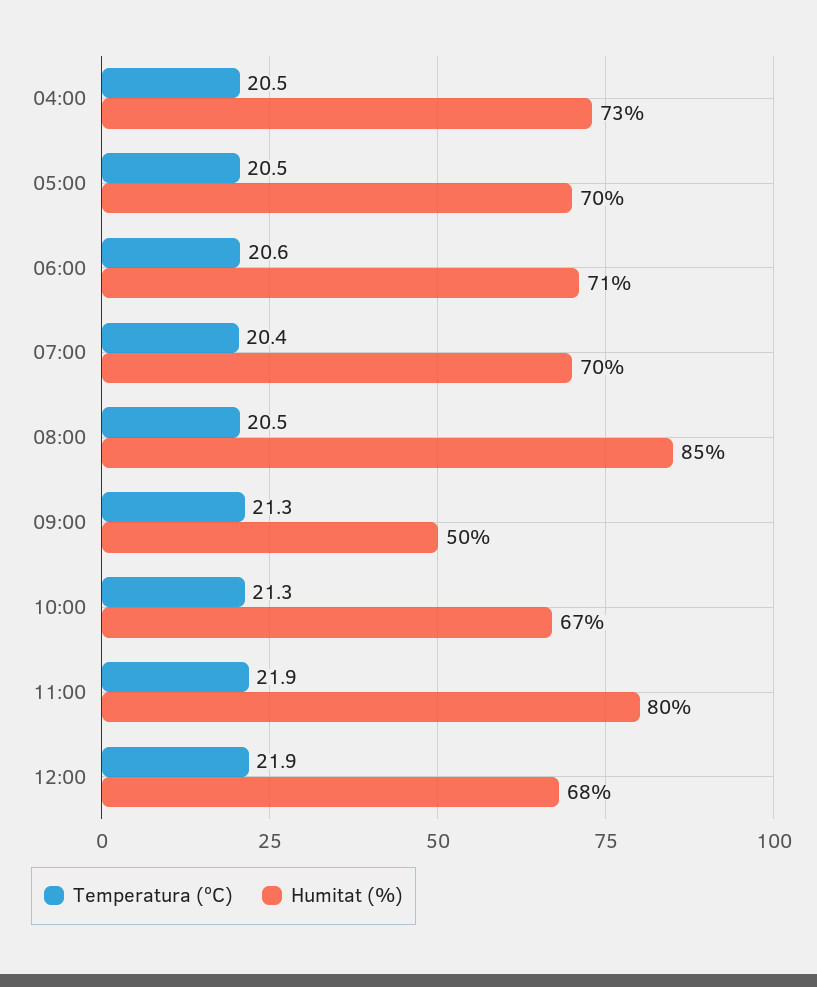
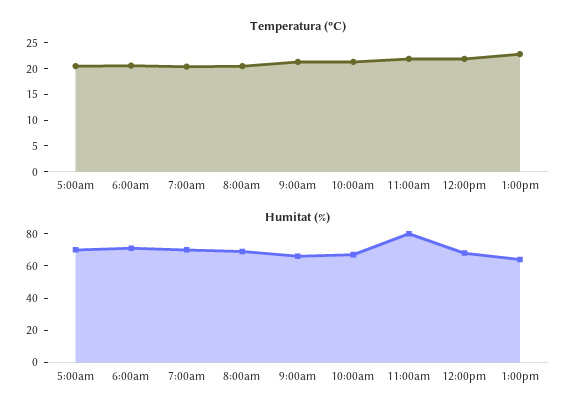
Temperatura (ºC), 04:00: 20.5 -> none
Humitat (%), 04:00: 73 -> none
Humitat (%), 08:00: 85 -> 70
Humitat (%), 09:00: 50 -> 65
Temperatura (ºC), 1:00pm: none -> 22.5
Humitat (%), 1:00pm: none -> 65

